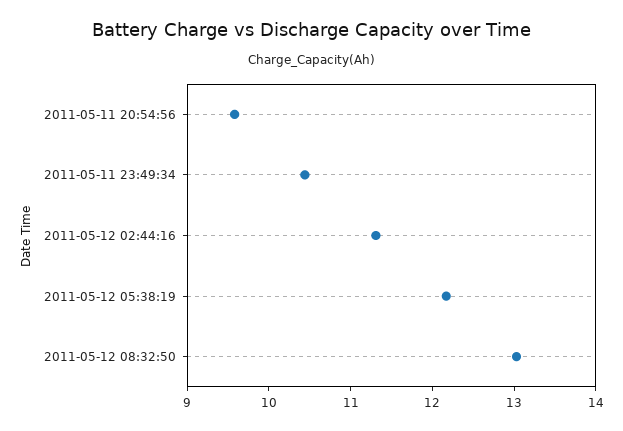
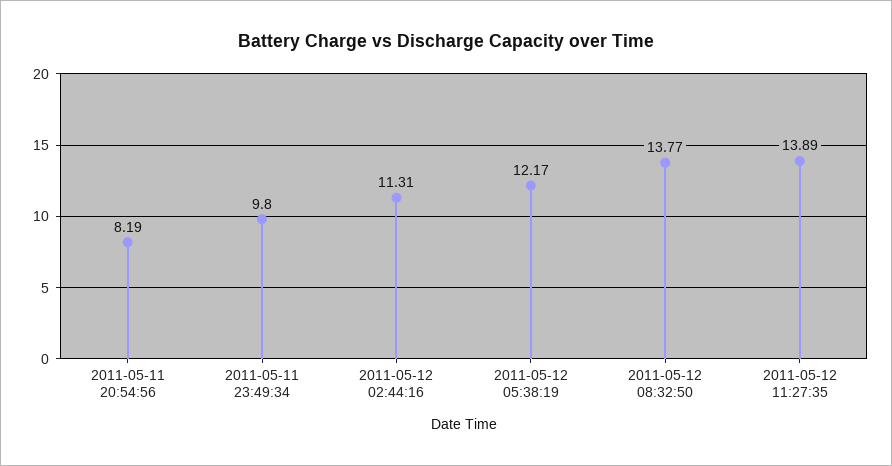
2011-05-11 20:54:56: 9.6 -> 8.19
2011-05-11 23:49:34: 10.4 -> 9.8
2011-05-12 08:32:50: 13 -> 13.77
2011-05-12 11:27:35: none -> 13.89

